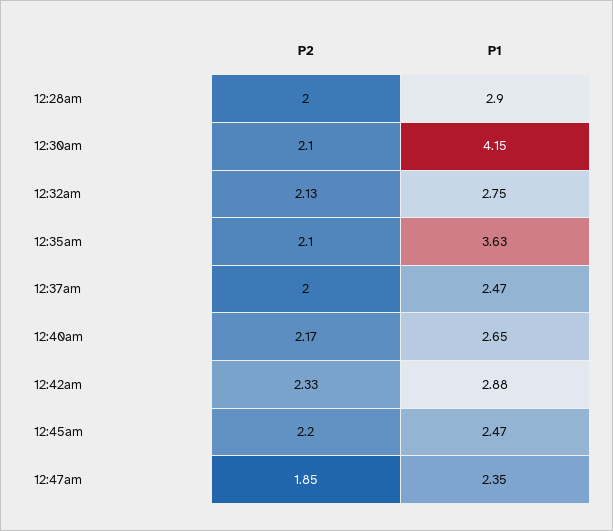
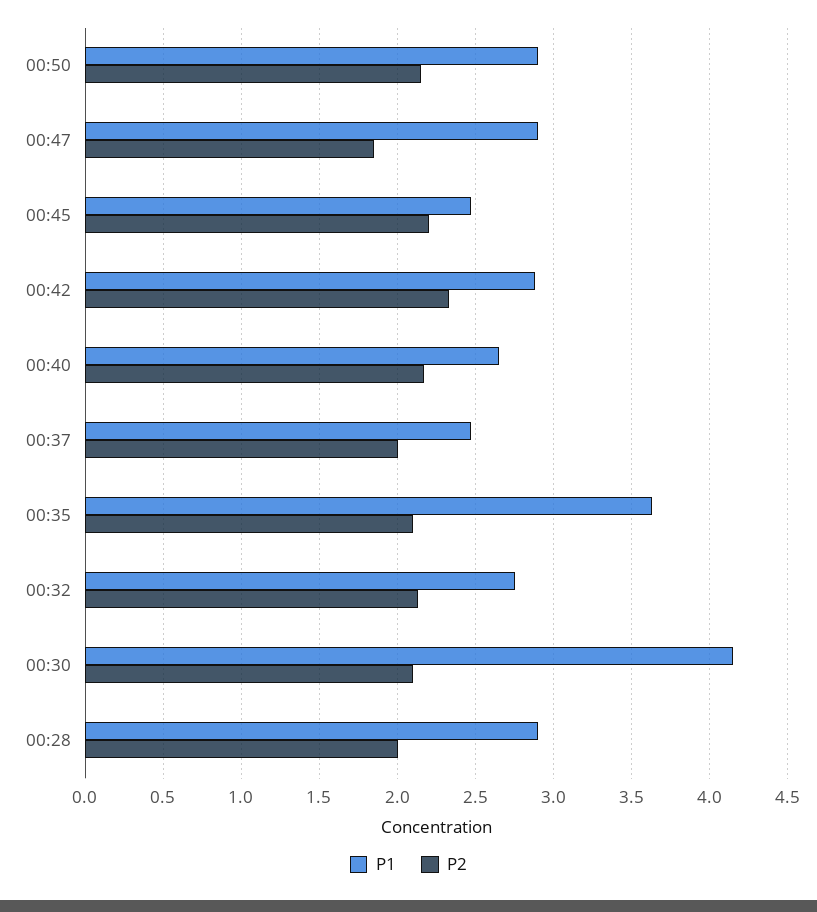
P1, 12:47am: 2.35 -> 2.9
P1, 00:50: none -> 2.9
P2, 00:50: none -> 2.15

